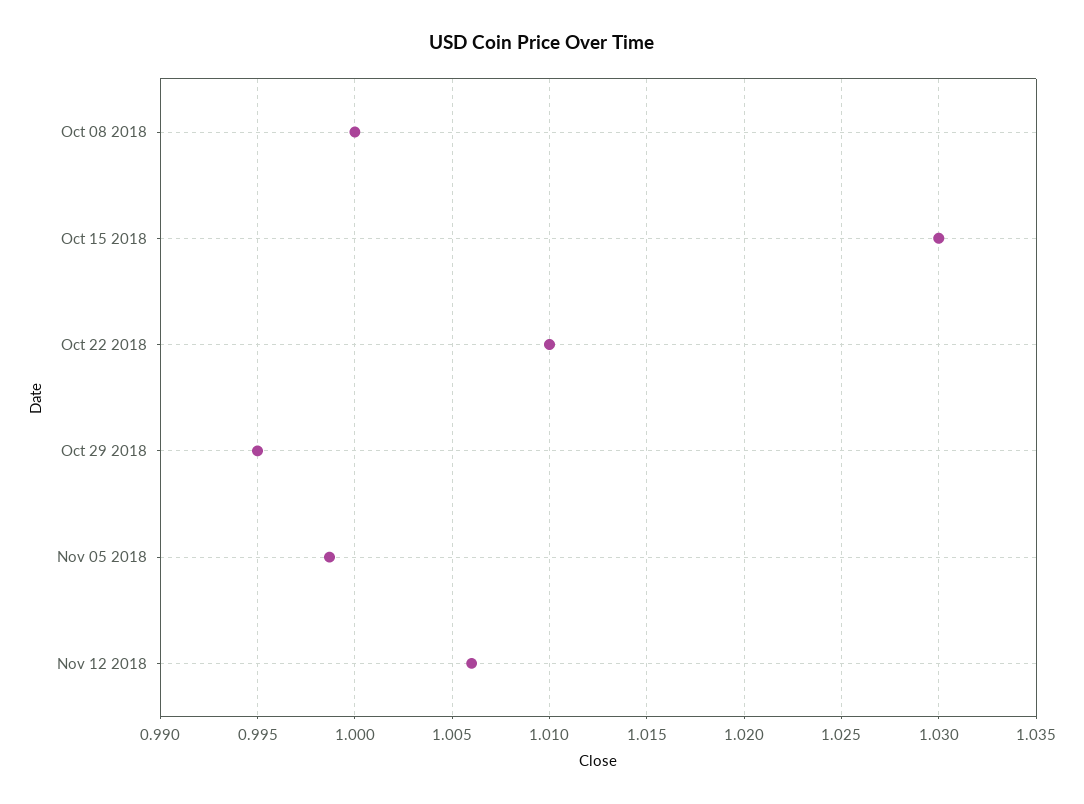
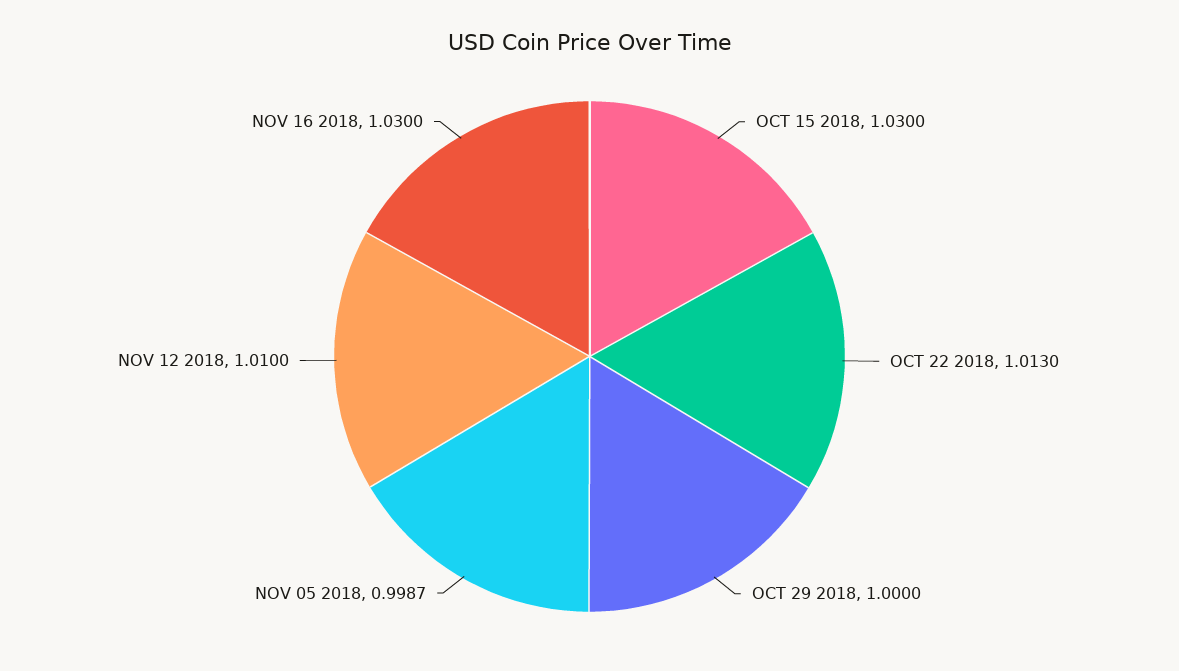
Oct 08 2018: 1 -> none
Oct 22 2018: 1.01 -> 1.013
Oct 29 2018: 0.995 -> 1
Nov 12 2018: 1.006 -> 1.01
NOV 16 2018: none -> 1.03

